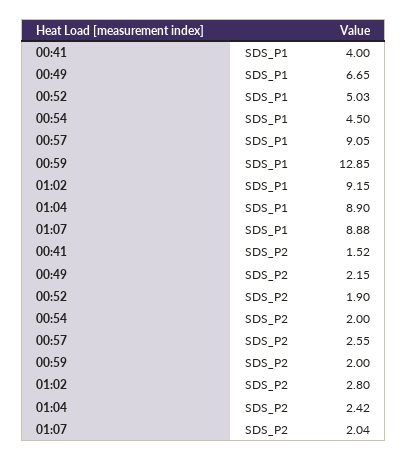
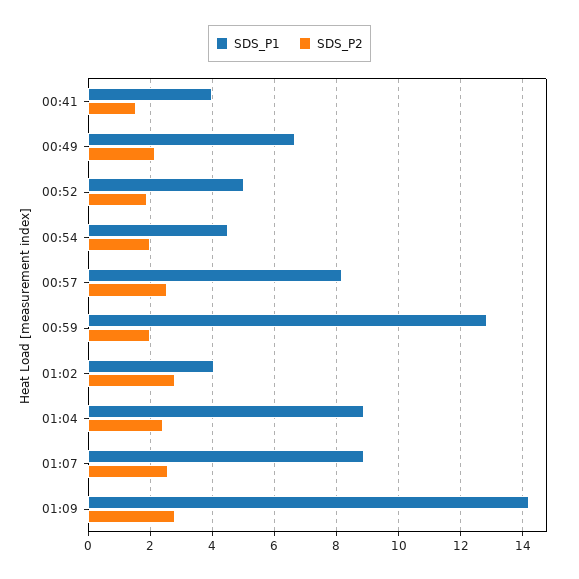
SDS_P1, 00:57: 9.05 -> 8.2
SDS_P1, 01:02: 9.15 -> 4
SDS_P2, 01:07: 2.04 -> 2.6
SDS_P1, 01:09: none -> 14.2
SDS_P2, 01:09: none -> 2.8

